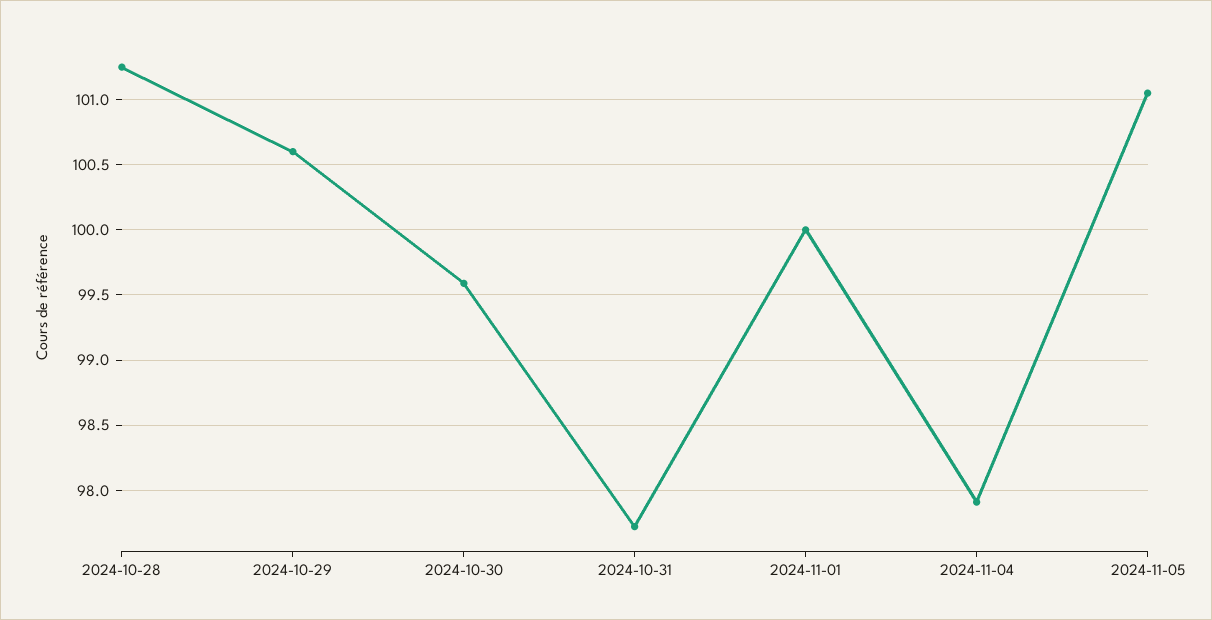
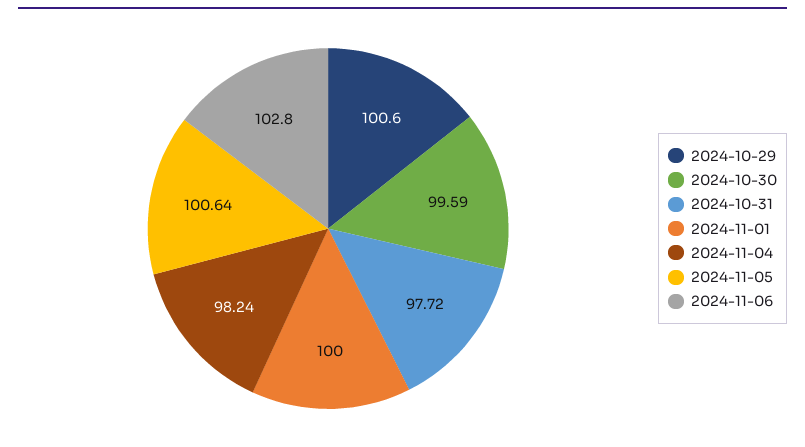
2024-10-28: 101.25 -> none
2024-11-04: 97.9 -> 98.24
2024-11-05: 101.05 -> 100.64
2024-11-06: none -> 102.8

